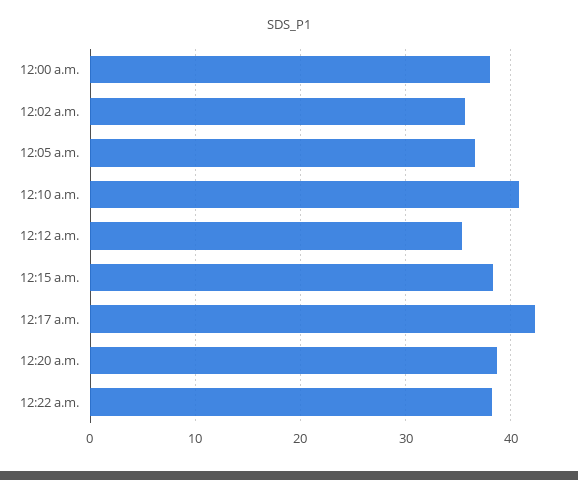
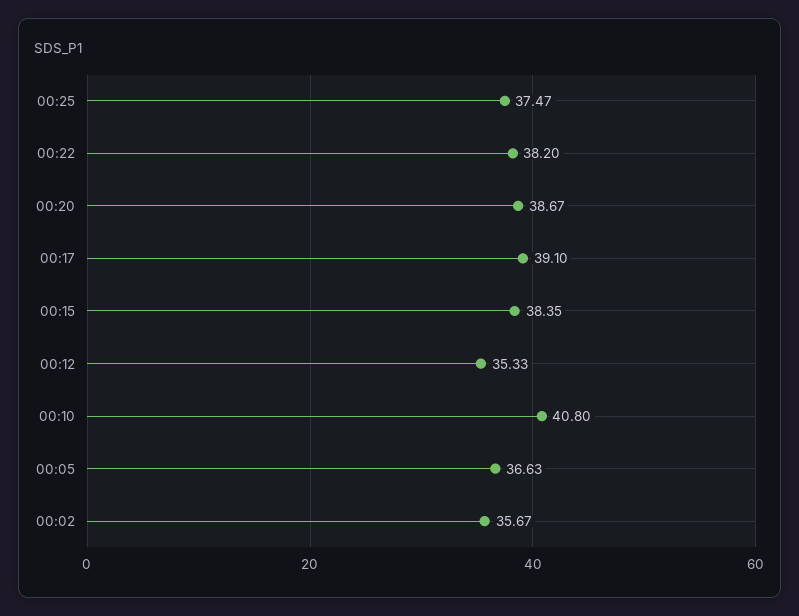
12:00 a.m.: 38 -> none
12:17 a.m.: 42 -> 39.1
00:25: none -> 37.47

